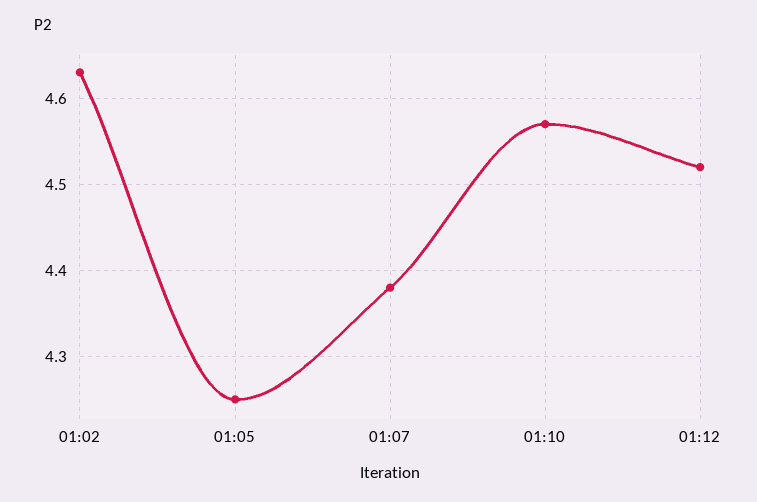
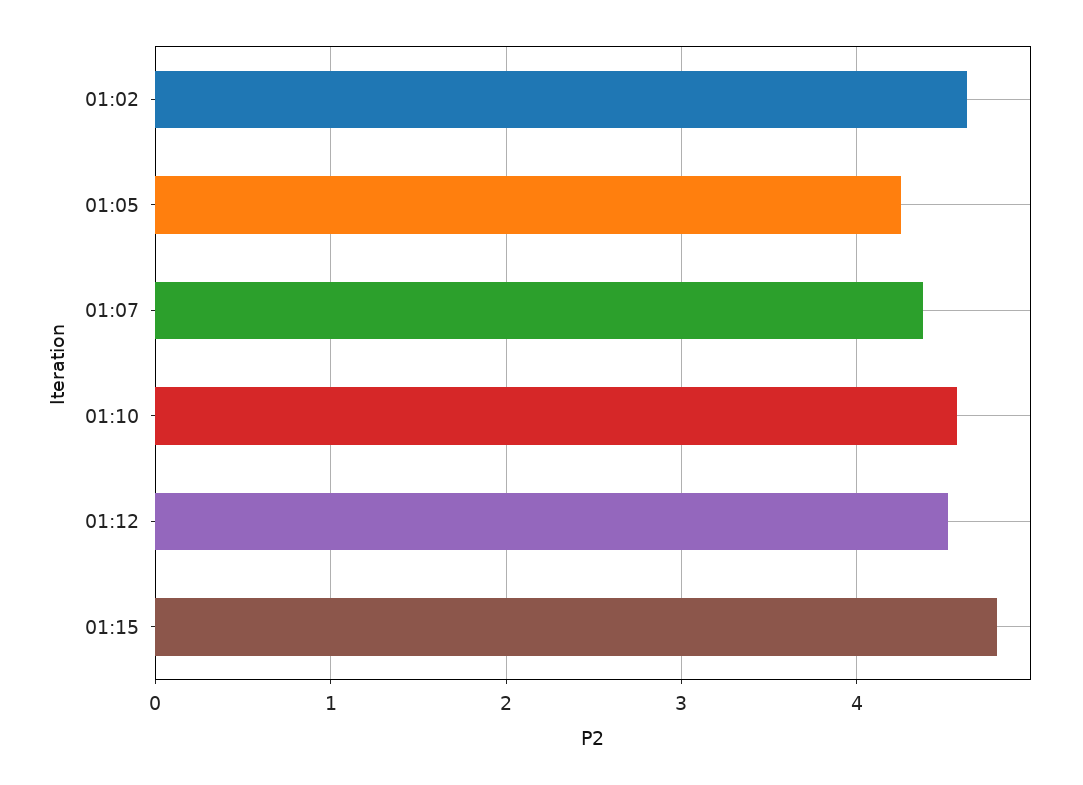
01:15: none -> 4.8

